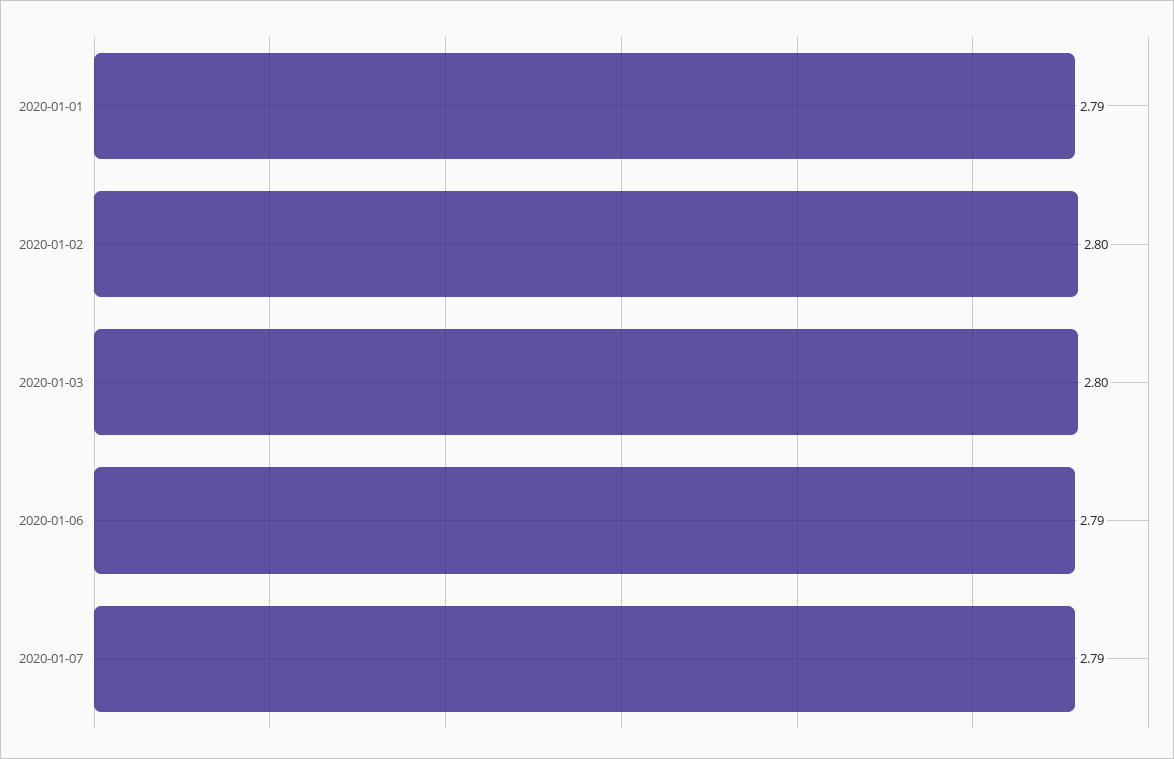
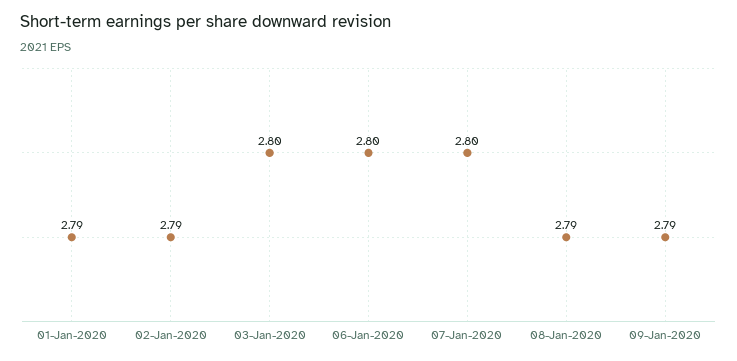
2020-01-02: 2.8 -> 2.79
2020-01-06: 2.79 -> 2.8
2020-01-07: 2.79 -> 2.8
08-Jan-2020: none -> 2.79
09-Jan-2020: none -> 2.79

